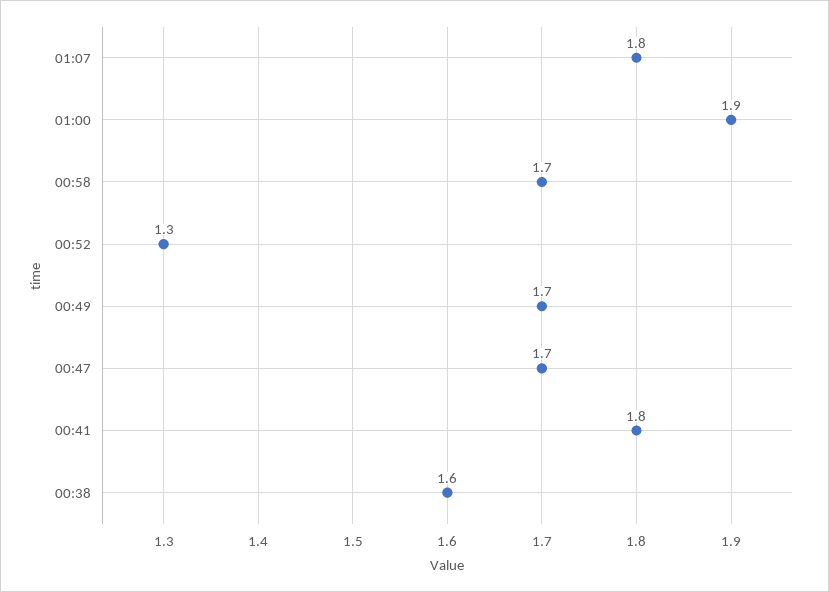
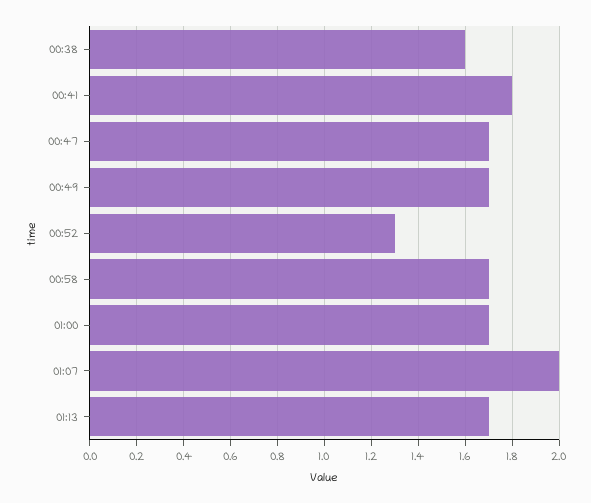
01:07: 1.8 -> 2
01:00: 1.9 -> 1.7
01:13: none -> 1.7

